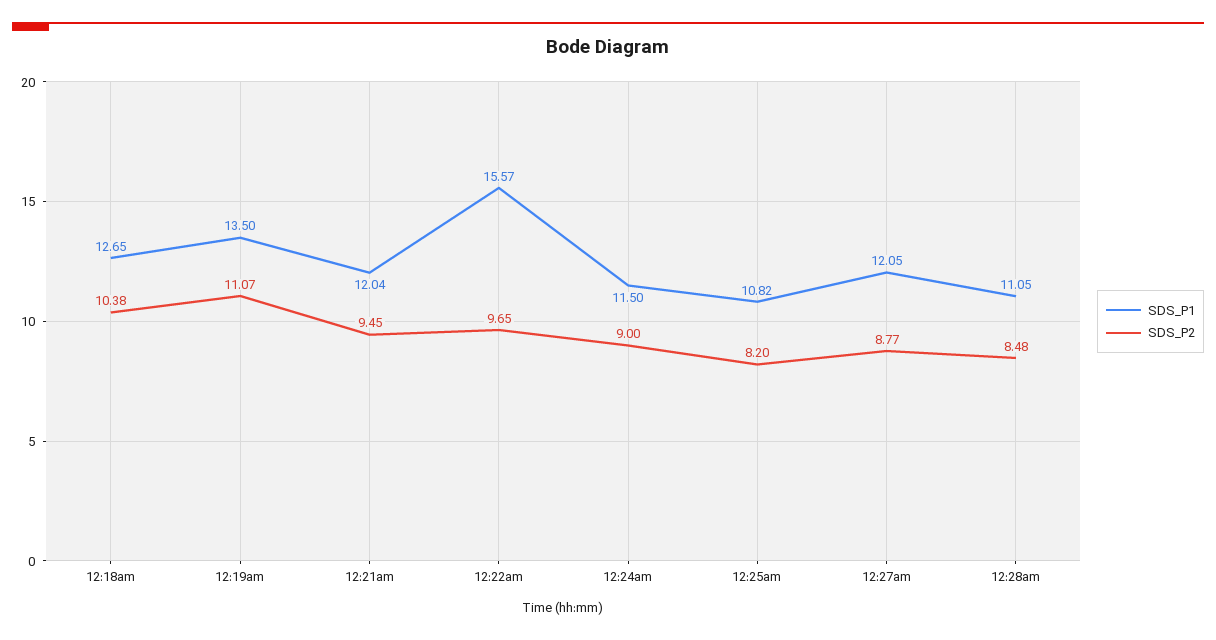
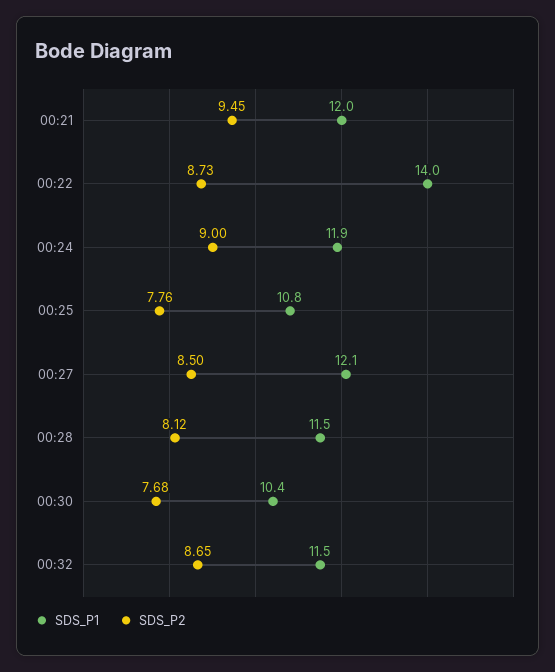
SDS_P1, 12:18am: 12.65 -> none
SDS_P2, 12:18am: 10.38 -> none
SDS_P1, 12:19am: 13.5 -> none
SDS_P2, 12:19am: 11.07 -> none
SDS_P1, 12:22am: 15.57 -> 14
SDS_P2, 12:22am: 9.65 -> 8.73
SDS_P1, 12:24am: 11.5 -> 11.9
SDS_P2, 12:25am: 8.2 -> 7.76
SDS_P2, 12:27am: 8.77 -> 8.5
SDS_P1, 12:28am: 11.05 -> 11.5
SDS_P2, 12:28am: 8.48 -> 8.12
SDS_P1, 00:30: none -> 10.4
SDS_P2, 00:30: none -> 7.68
SDS_P1, 00:32: none -> 11.5
SDS_P2, 00:32: none -> 8.65

